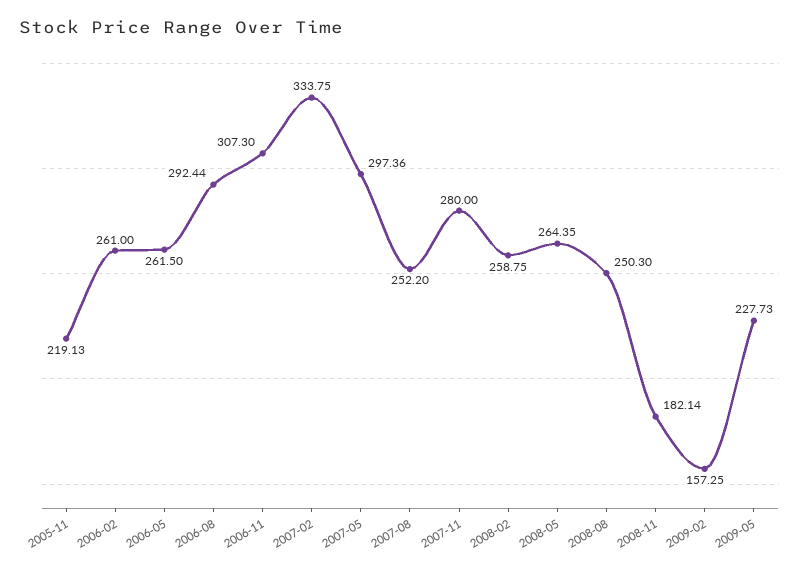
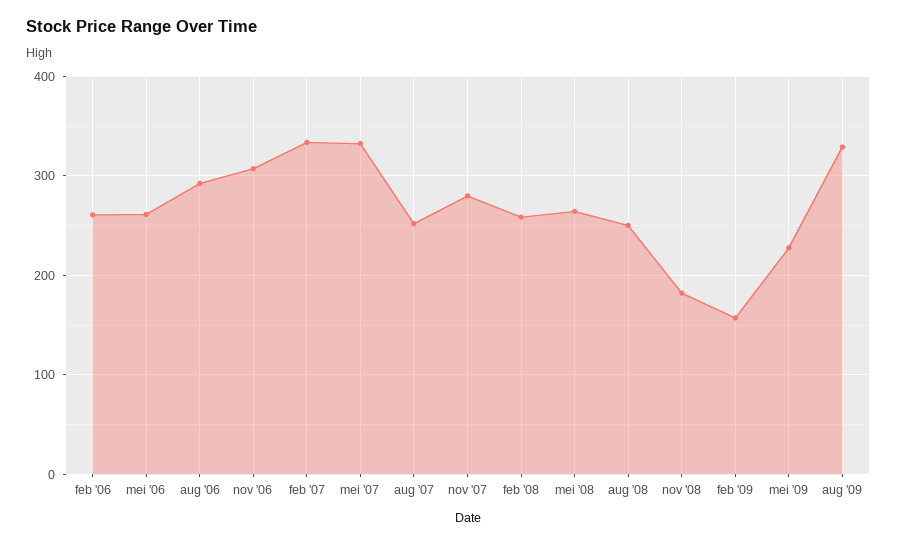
2005-11: 219.13 -> none
2007-05: 297.36 -> 330
aug '09: none -> 330

